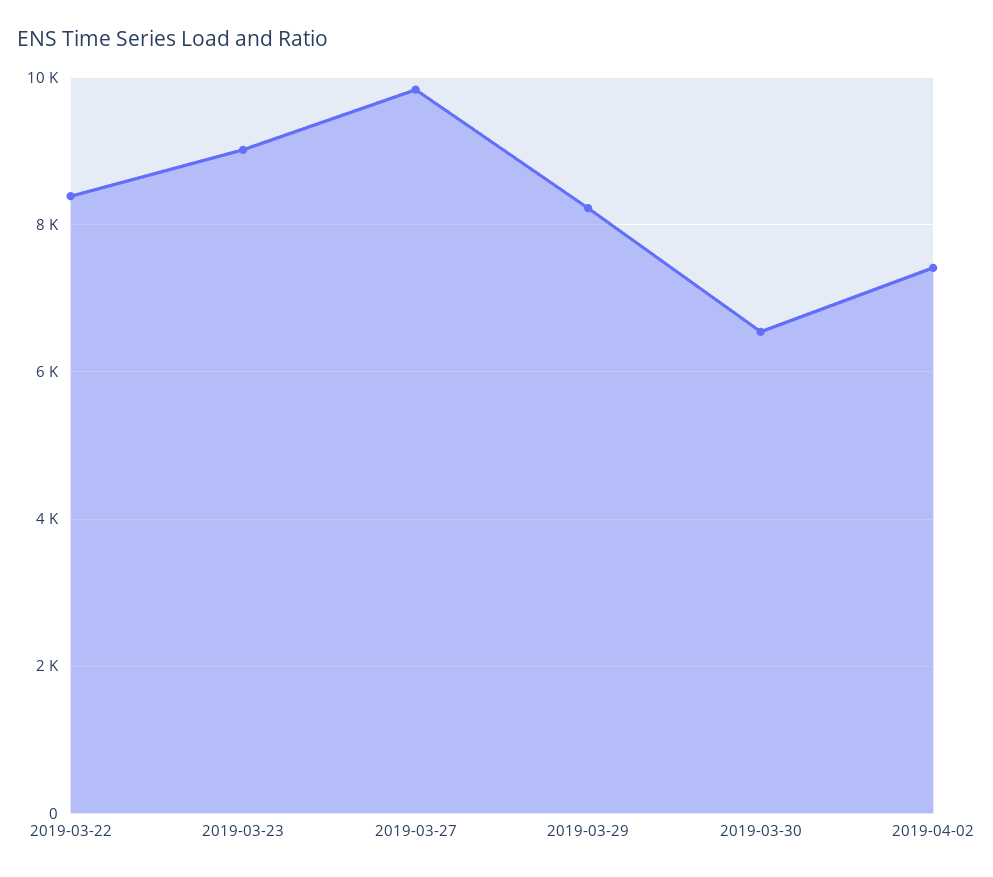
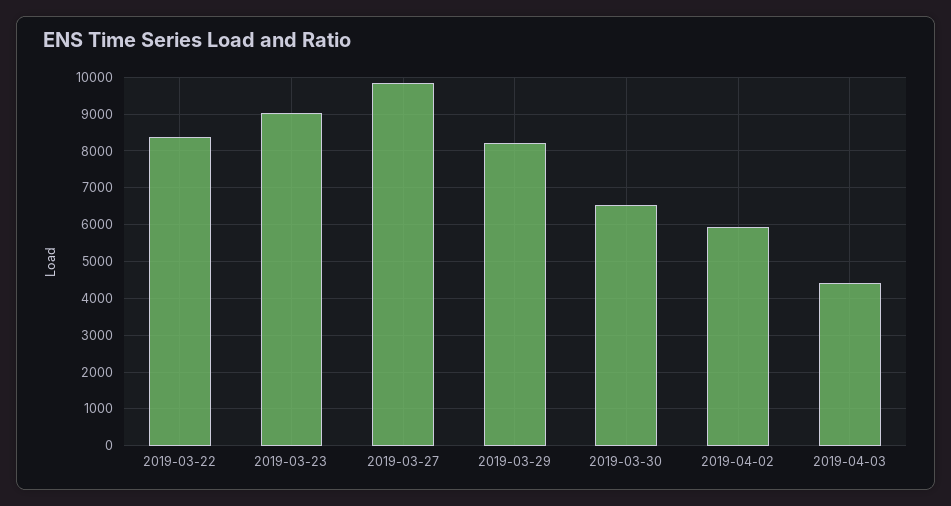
2019-04-02: 7400 -> 6000
2019-04-03: none -> 4400

